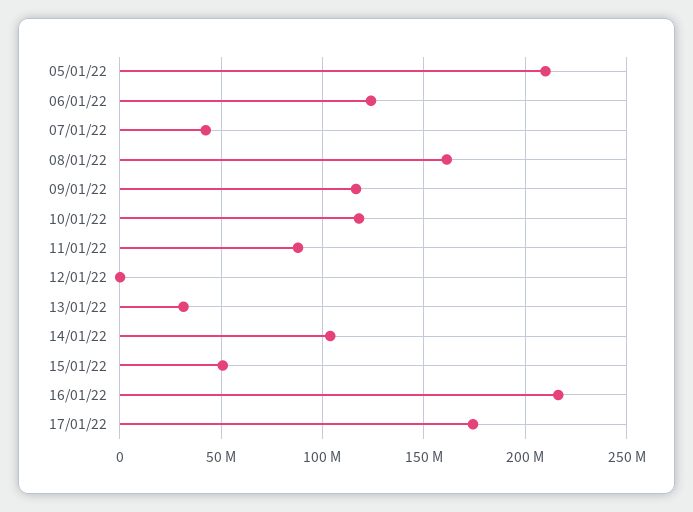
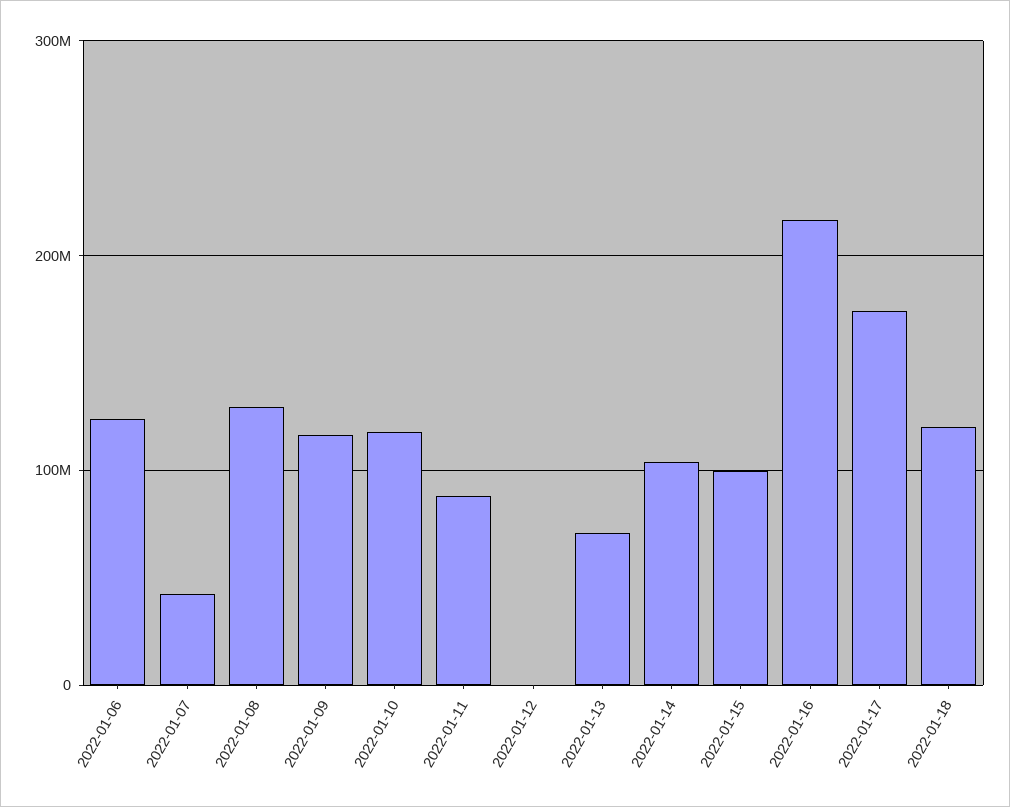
05/01/22: 210000000 -> none
08/01/22: 160000000 -> 130000000
13/01/22: 30000000 -> 70000000
15/01/22: 50000000 -> 100000000
2022-01-18: none -> 120000000

